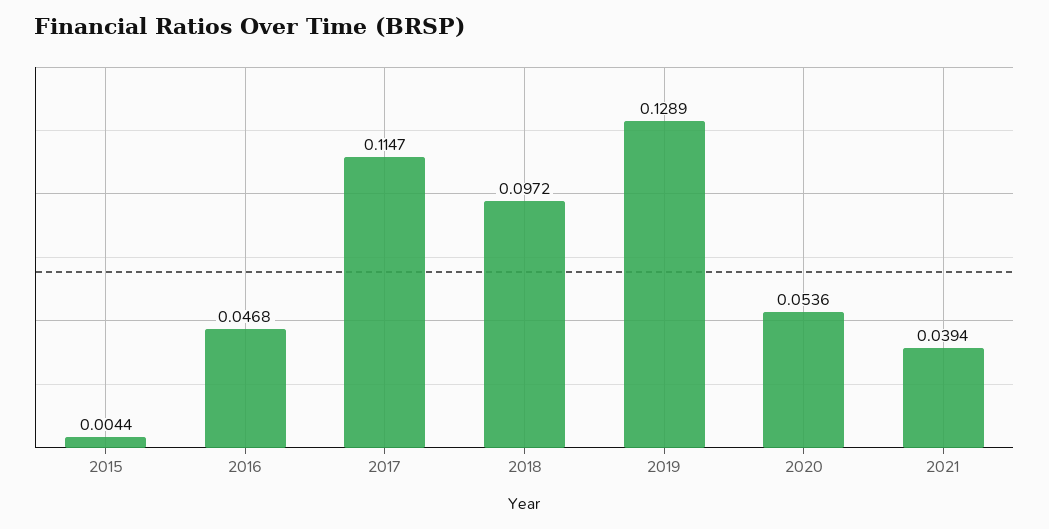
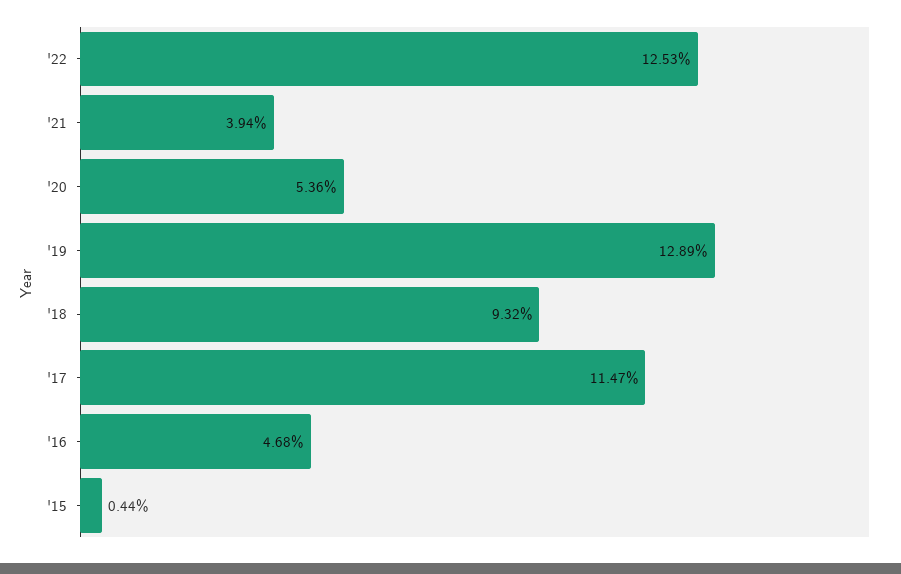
2018: 0.0972 -> 0.0932
'22: none -> 0.1253

